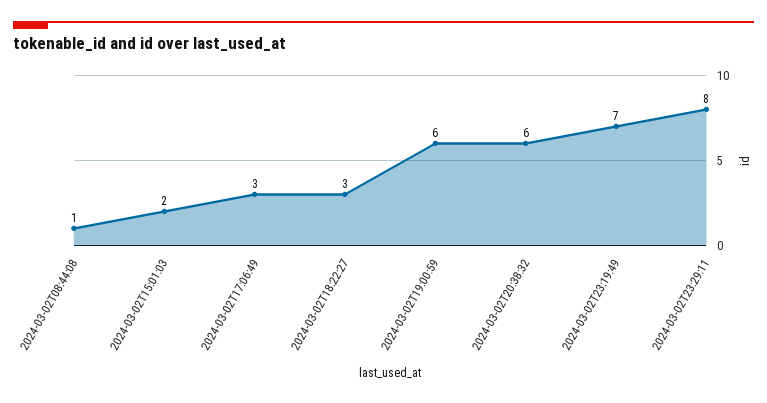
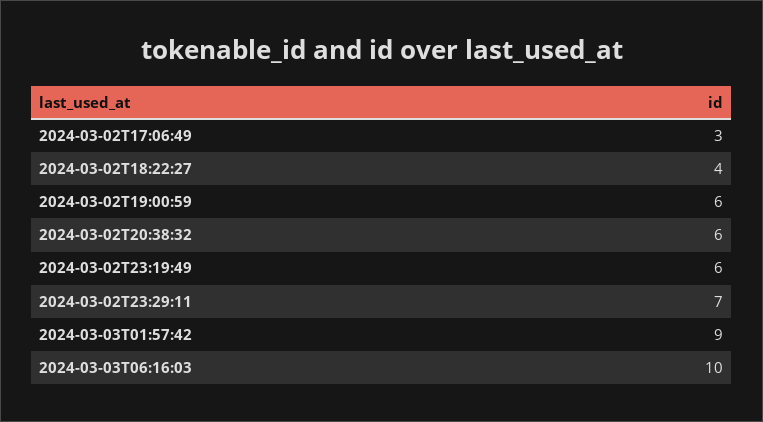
2024-03-02T08:44:08: 1 -> none
2024-03-02T15:01:03: 2 -> none
2024-03-02T18:22:27: 3 -> 4
2024-03-02T23:19:49: 7 -> 6
2024-03-02T23:29:11: 8 -> 7
2024-03-03T01:57:42: none -> 9
2024-03-03T06:16:03: none -> 10

